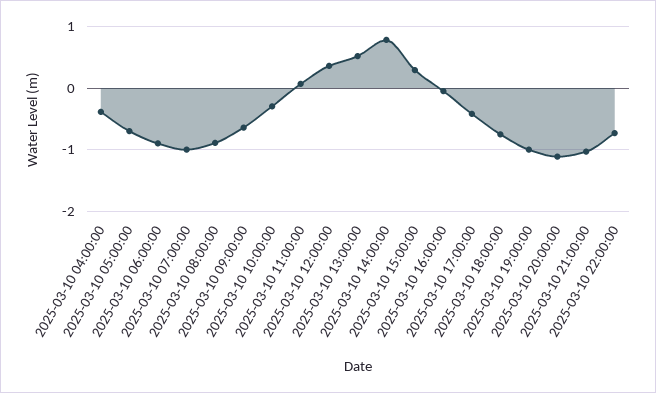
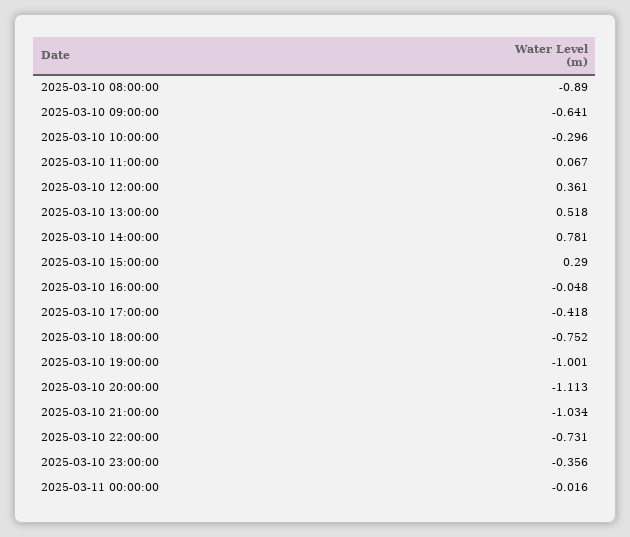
2025-03-10 04:00:00: -0.4 -> none
2025-03-10 05:00:00: -0.7 -> none
2025-03-10 06:00:00: -0.9 -> none
2025-03-10 07:00:00: -1 -> none
2025-03-10 23:00:00: none -> -0.356
2025-03-11 00:00:00: none -> -0.016

